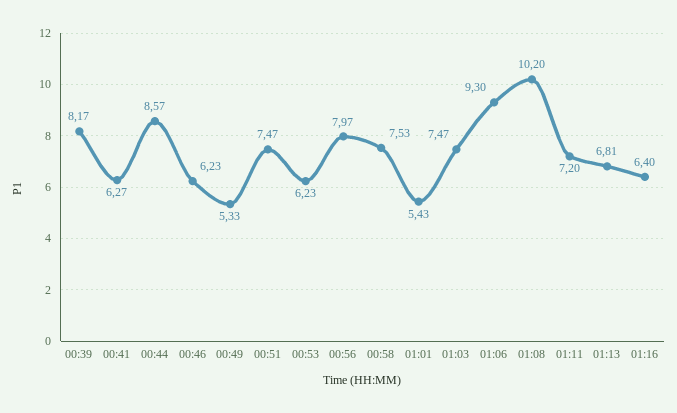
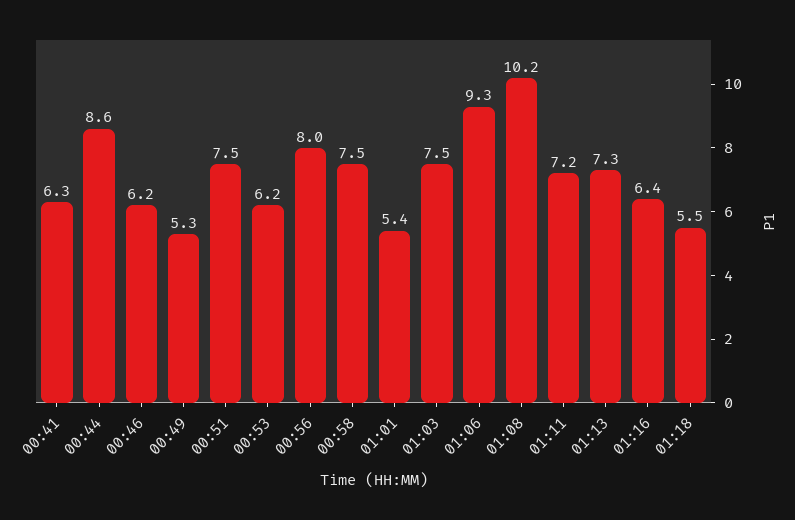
00:39: 8.17 -> none
01:13: 6.81 -> 7.3
01:18: none -> 5.5

